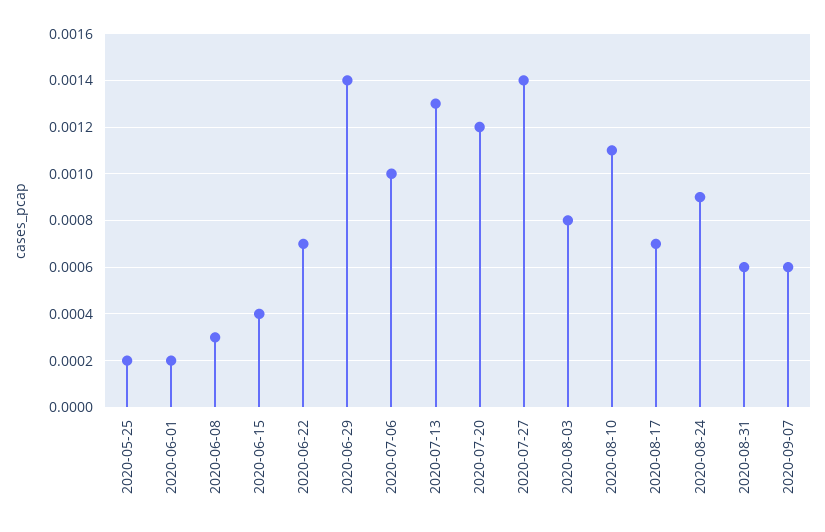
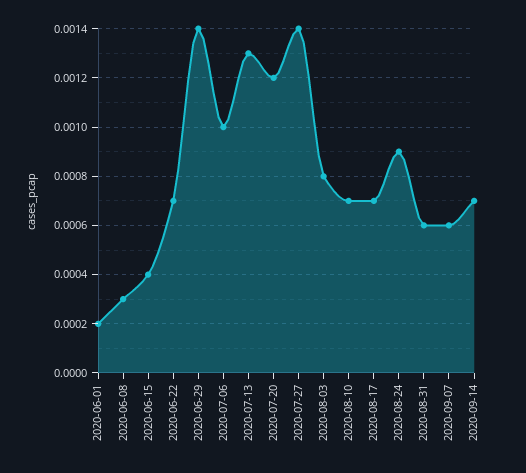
2020-05-25: 0.0002 -> none
2020-08-10: 0.0011 -> 0.0007
2020-09-14: none -> 0.0007

